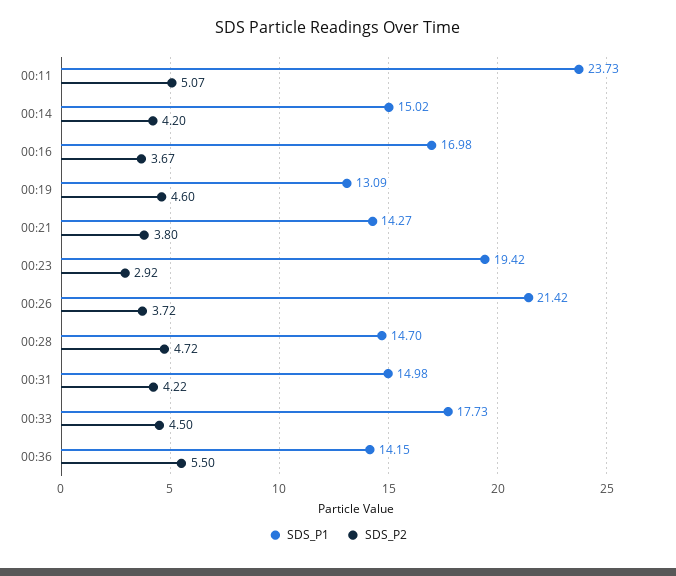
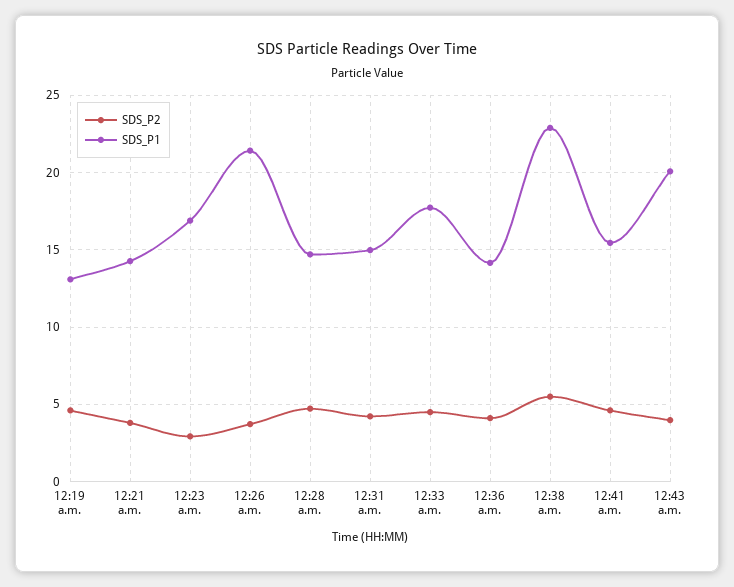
SDS_P1, 00:11: 23.73 -> none
SDS_P2, 00:11: 5.07 -> none
SDS_P1, 00:14: 15.02 -> none
SDS_P2, 00:14: 4.2 -> none
SDS_P1, 00:16: 16.98 -> none
SDS_P2, 00:16: 3.67 -> none
SDS_P1, 00:23: 19.42 -> 17
SDS_P2, 00:36: 5.5 -> 4
SDS_P2, 12:38 a.m.: none -> 5.5
SDS_P1, 12:38 a.m.: none -> 23
SDS_P2, 12:41 a.m.: none -> 4.5
SDS_P1, 12:41 a.m.: none -> 15.5
SDS_P2, 12:43 a.m.: none -> 4
SDS_P1, 12:43 a.m.: none -> 20

